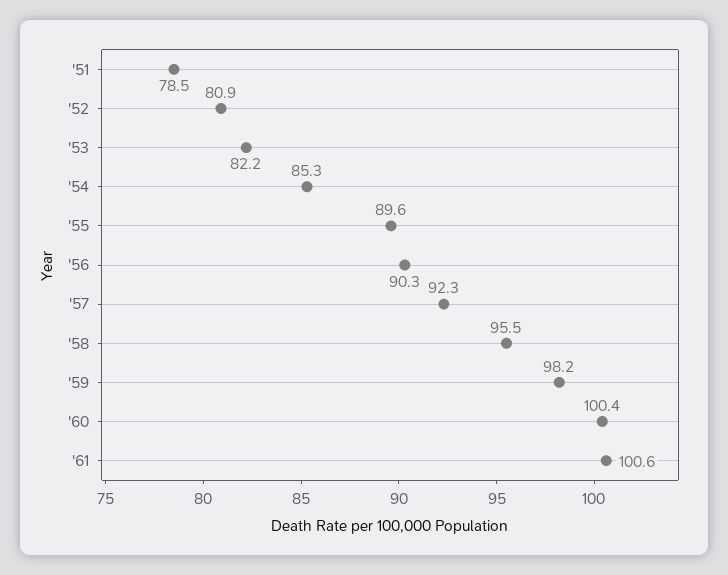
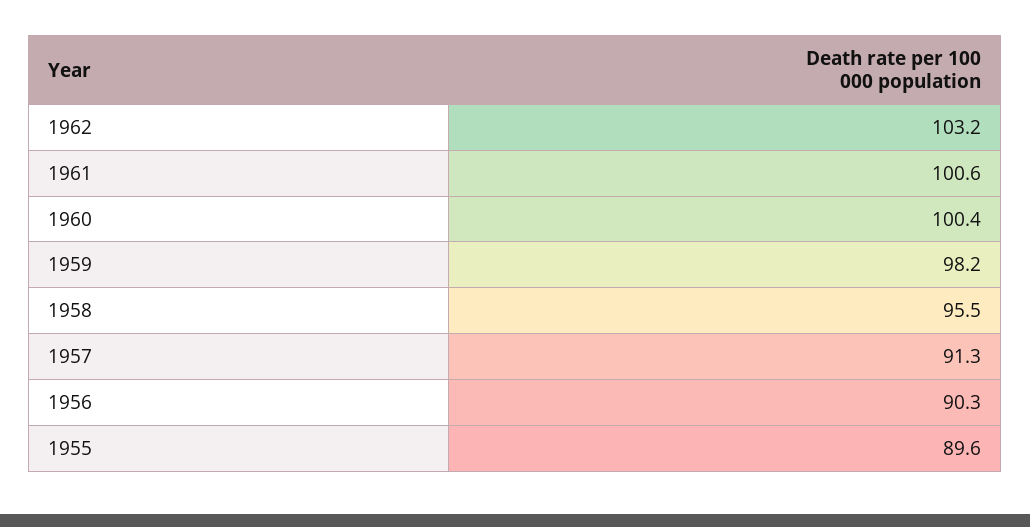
'51: 78.5 -> none
'52: 80.9 -> none
'53: 82.2 -> none
'54: 85.3 -> none
'57: 92.3 -> 91.3
1962: none -> 103.2

